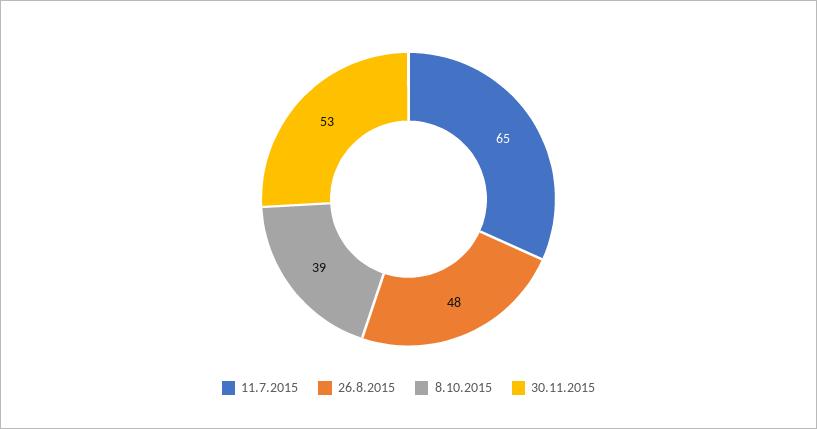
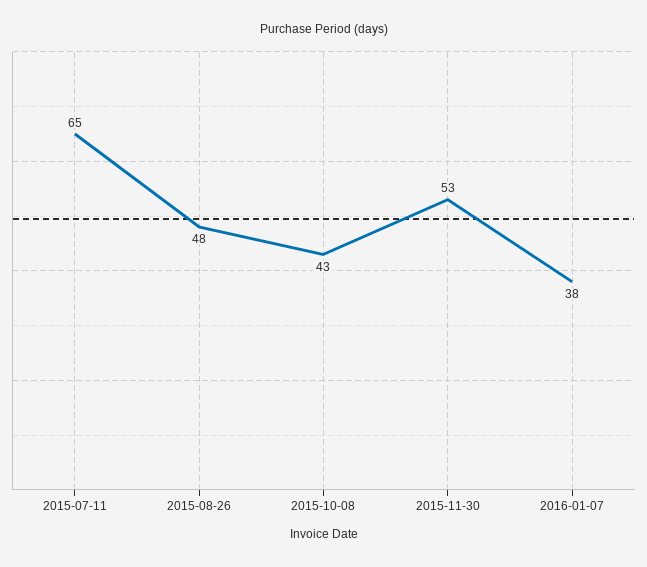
8.10.2015: 39 -> 43
2016-01-07: none -> 38

